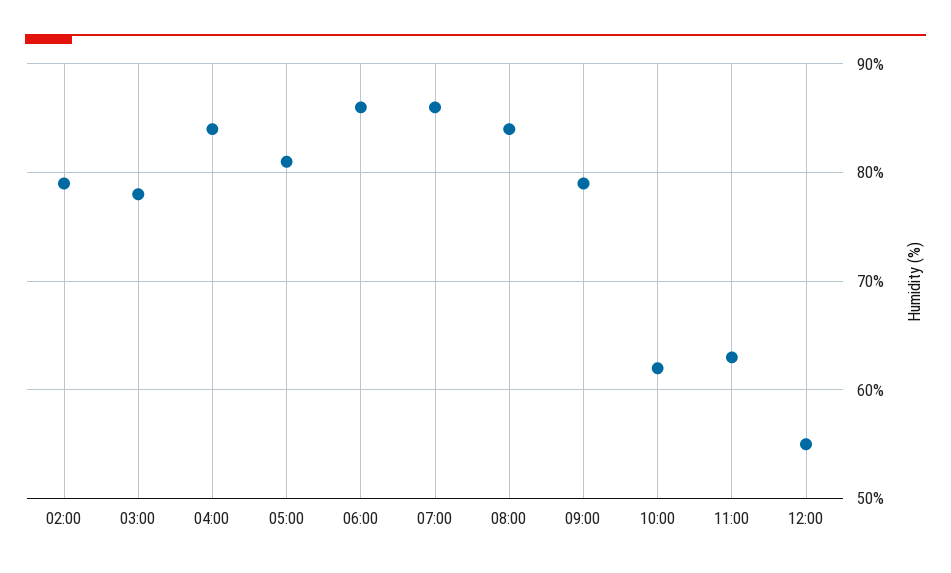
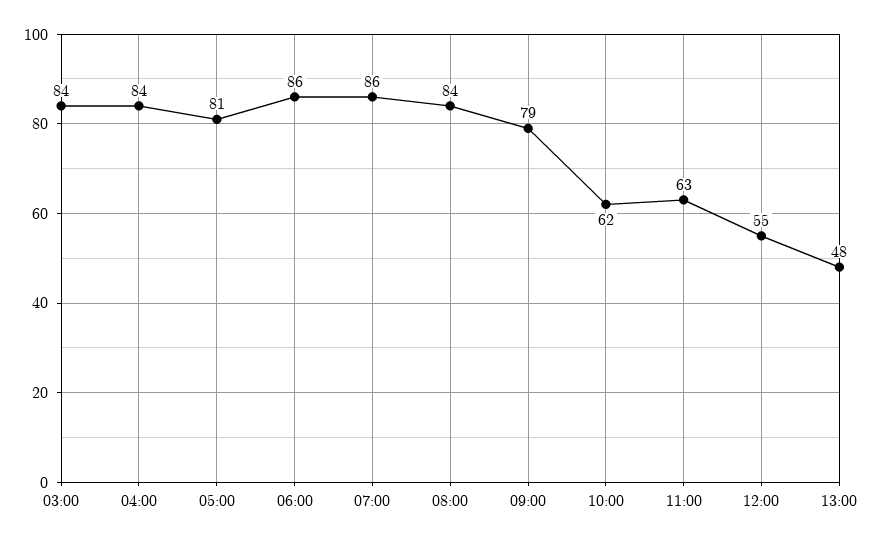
02:00: 79 -> none
03:00: 78 -> 84
13:00: none -> 48

